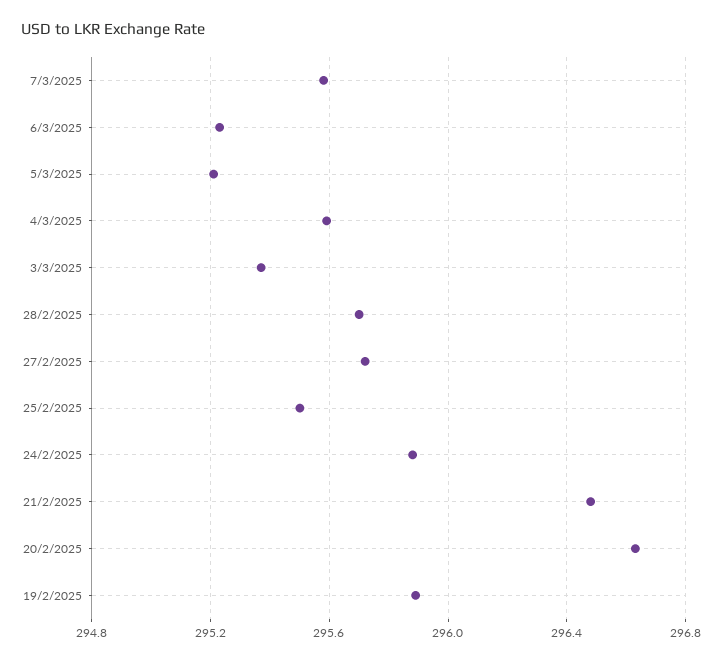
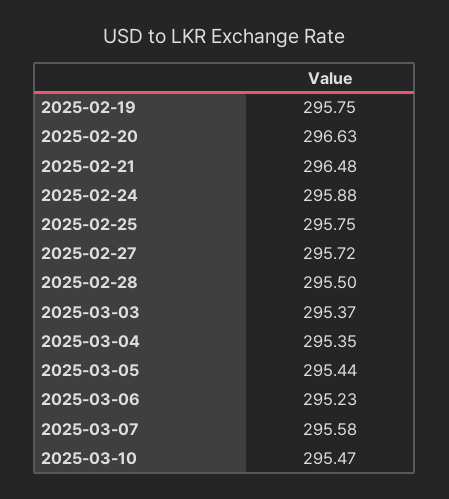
5/3/2025: 295.2 -> 295.44
4/3/2025: 295.6 -> 295.35
28/2/2025: 295.7 -> 295.5
25/2/2025: 295.5 -> 295.75
19/2/2025: 295.9 -> 295.75
2025-03-10: none -> 295.47

